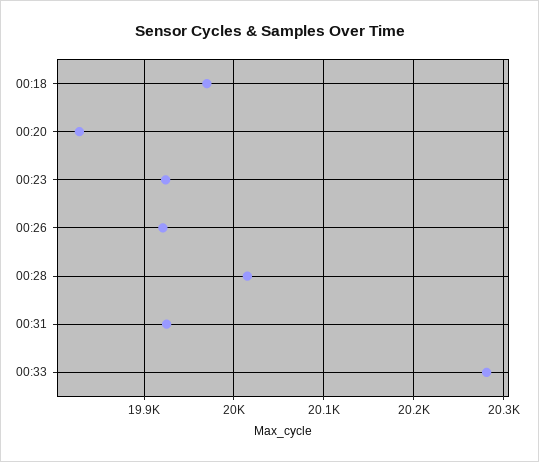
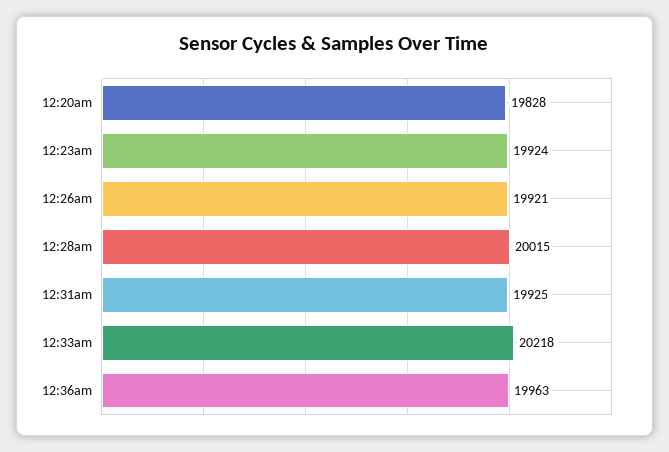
00:18: 19970 -> none
00:33: 20280 -> 20218
12:36am: none -> 19963

